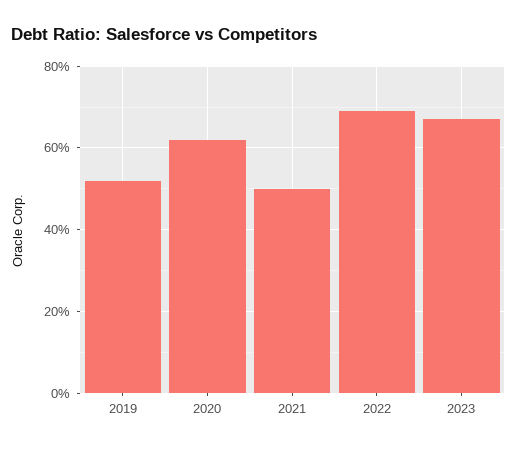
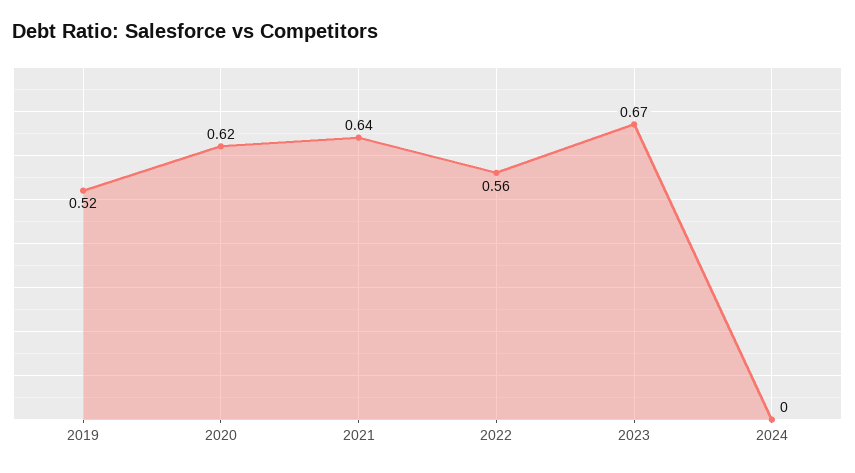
2021: 0.5 -> 0.64
2022: 0.7 -> 0.56
2024: none -> 0

